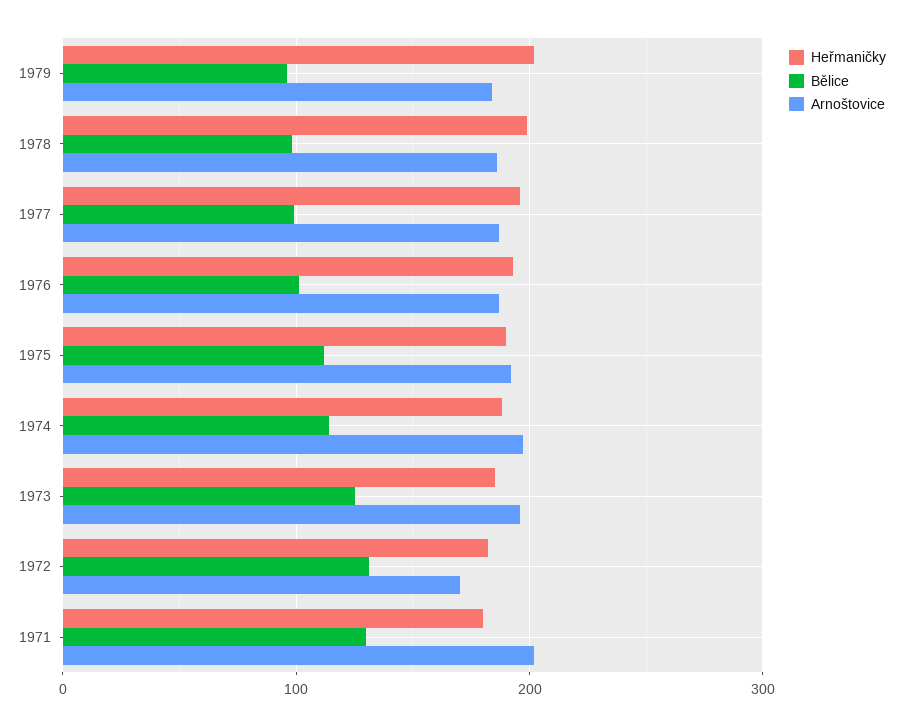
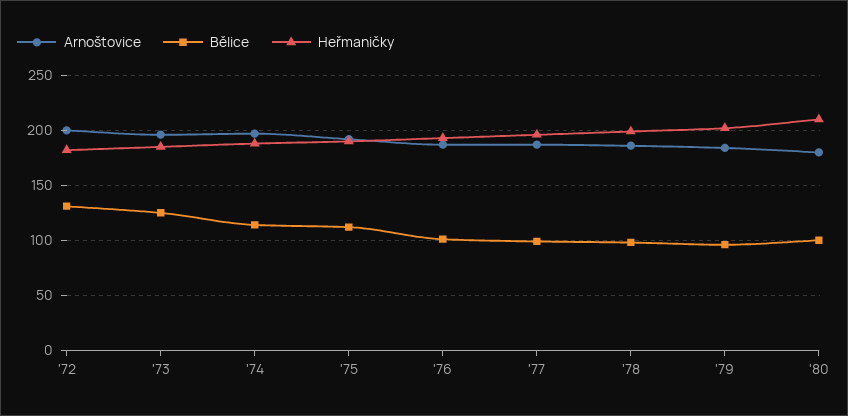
Arnoštovice, 1972: 170 -> 200
Heřmaničky, 1971: 180 -> none
Bělice, 1971: 130 -> none
Arnoštovice, 1971: 200 -> none
Arnoštovice, '80: none -> 180
Bělice, '80: none -> 100
Heřmaničky, '80: none -> 210

